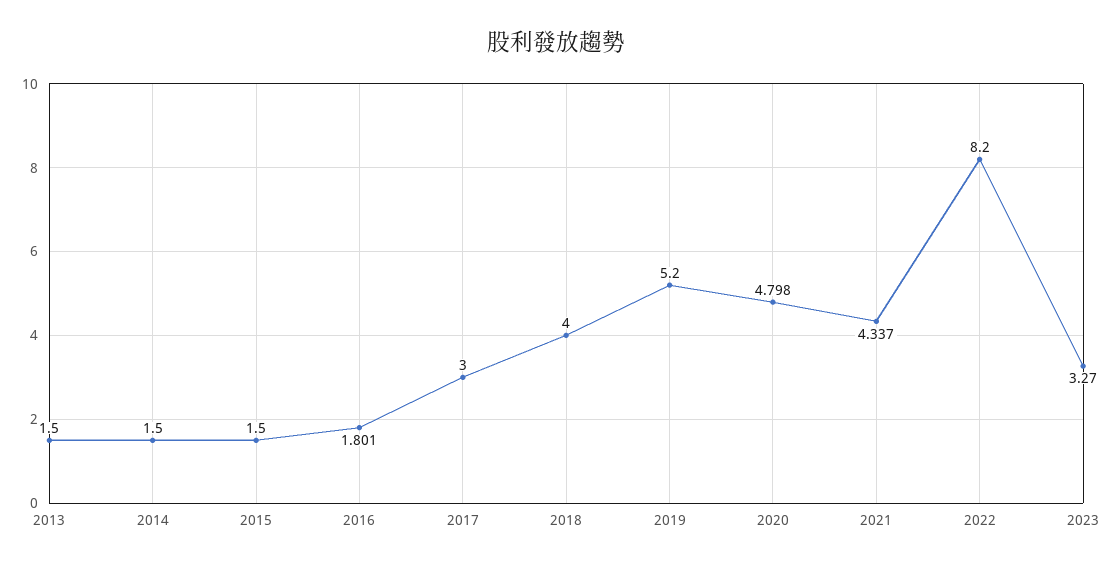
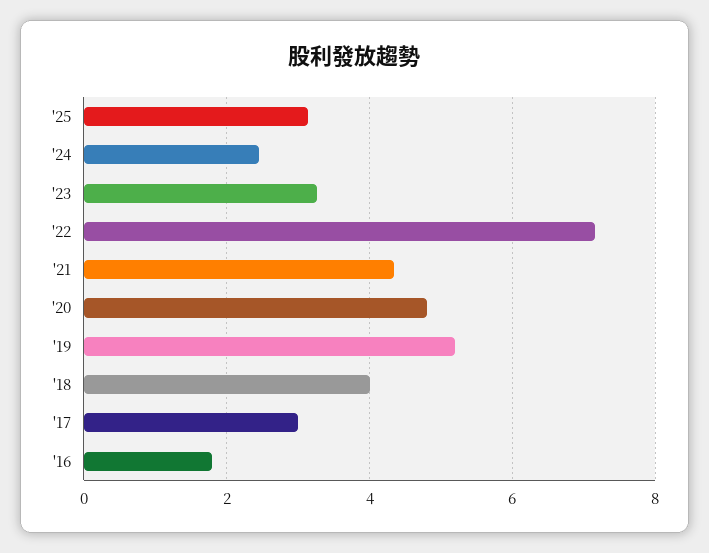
2013: 1.5 -> none
2014: 1.5 -> none
2015: 1.5 -> none
2022: 8.2 -> 7.2
'25: none -> 3.2
'24: none -> 2.4

